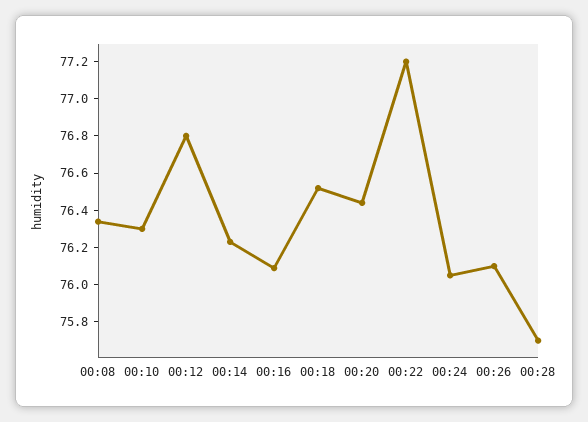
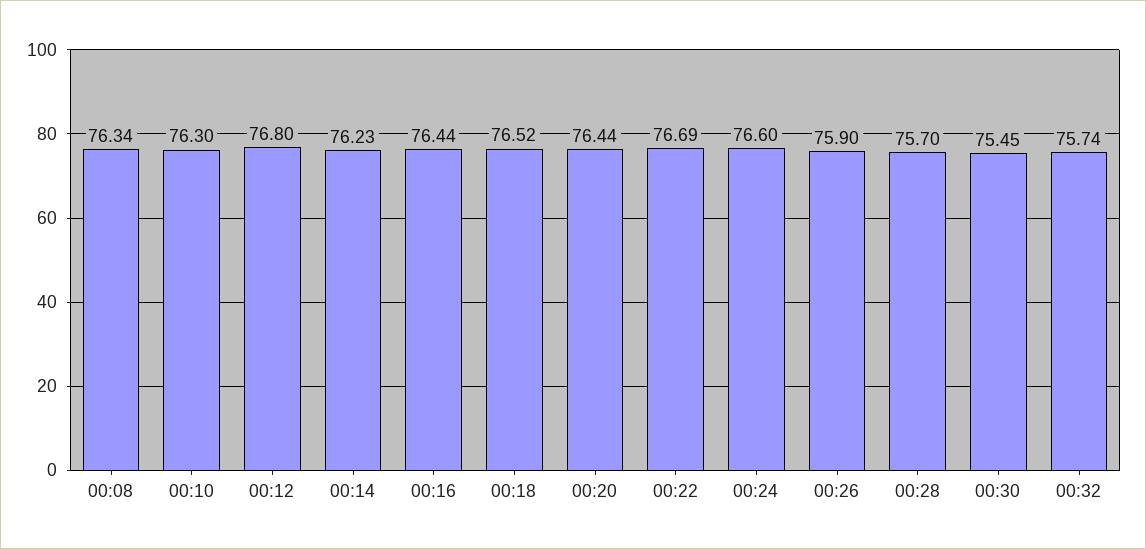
00:16: 76.1 -> 76.44
00:22: 77.2 -> 76.69
00:24: 76.05 -> 76.6
00:26: 76.1 -> 75.9
00:30: none -> 75.45
00:32: none -> 75.74

